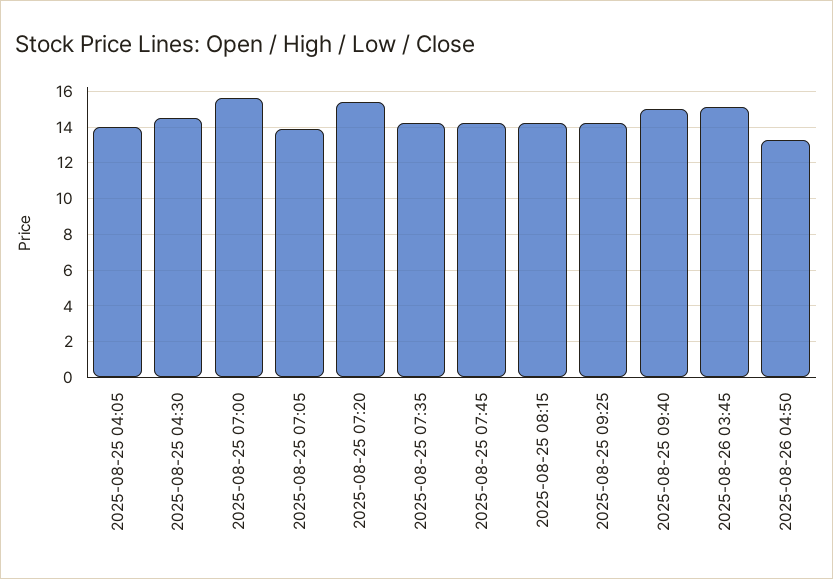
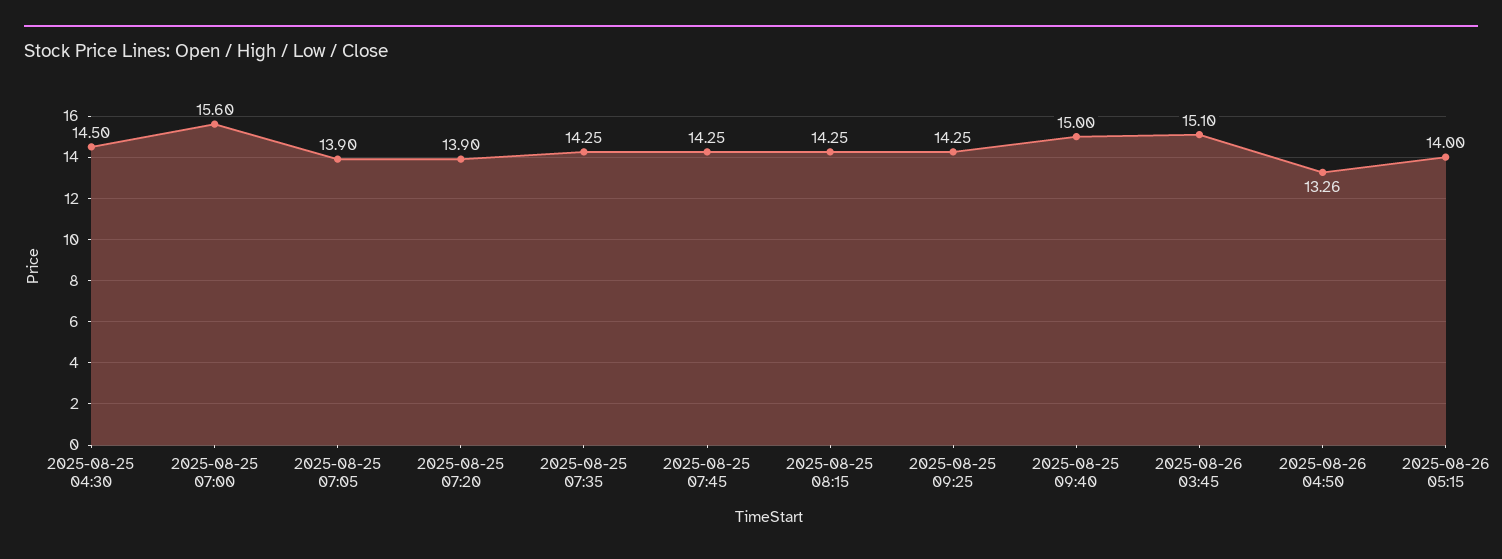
2025-08-25 04:05: 14 -> none
2025-08-25 07:20: 15.5 -> 13.9
2025-08-26 05:15: none -> 14

